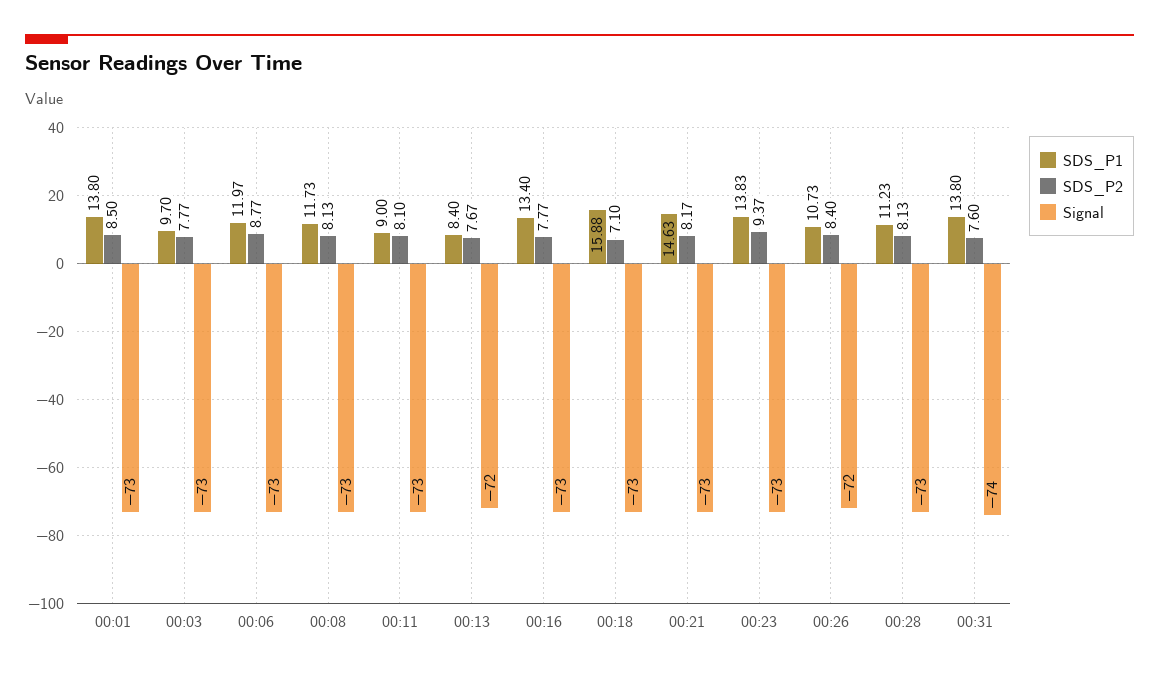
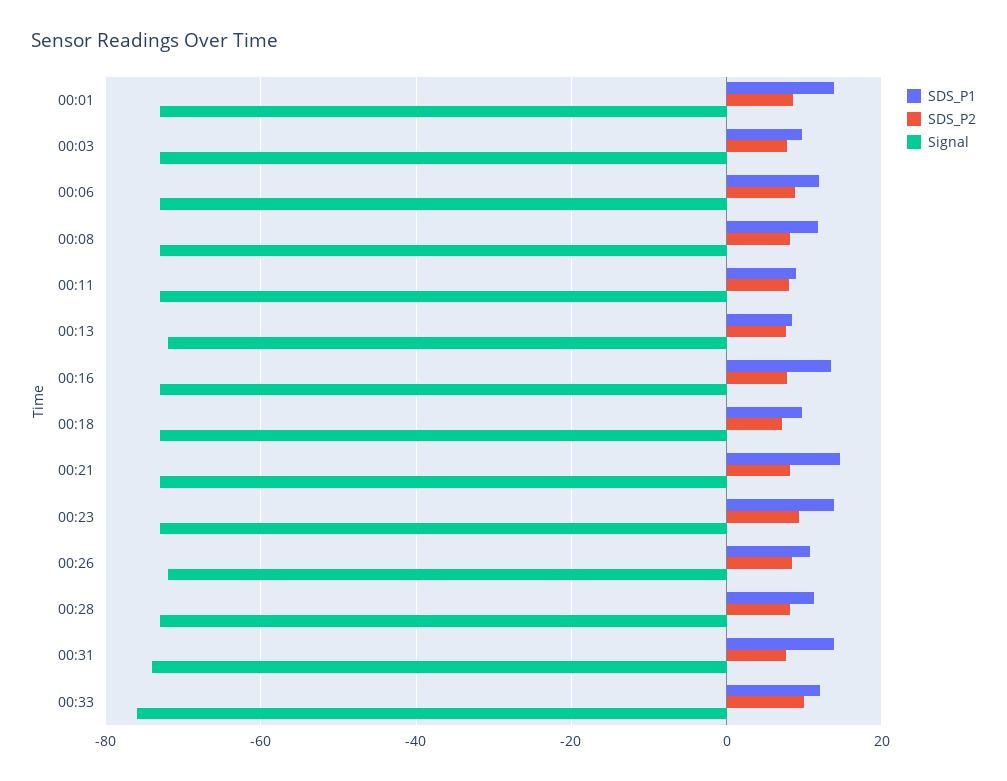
SDS_P1, 00:18: 15.88 -> 10
SDS_P1, 00:33: none -> 12
SDS_P2, 00:33: none -> 10
Signal, 00:33: none -> -76

